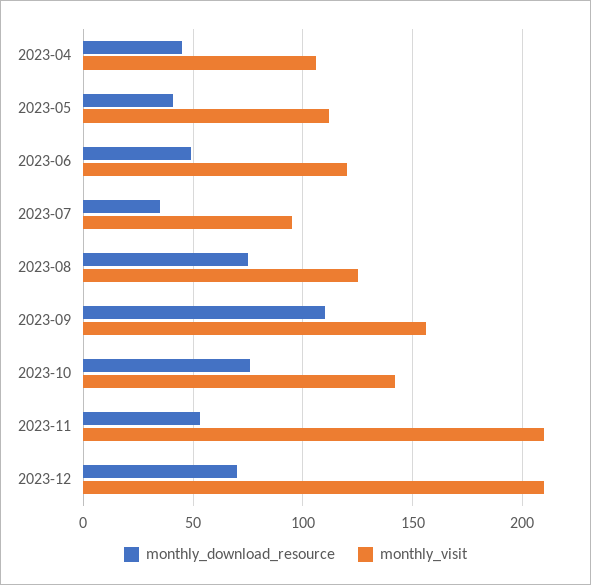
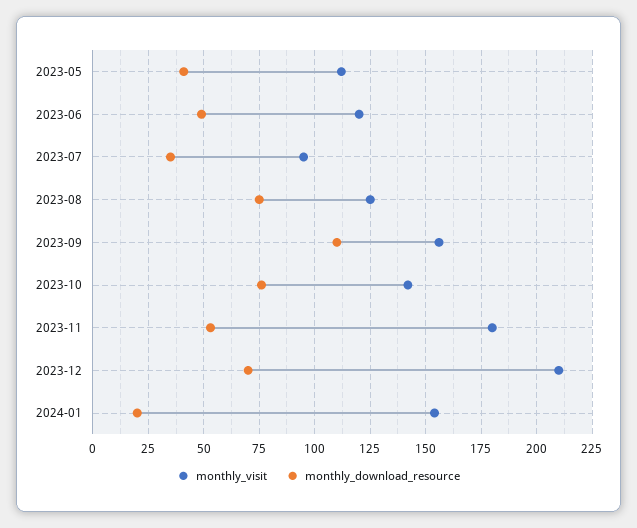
monthly_download_resource, 2023-04: 45 -> none
monthly_visit, 2023-04: 105 -> none
monthly_visit, 2023-11: 210 -> 180
monthly_visit, 2024-01: none -> 155
monthly_download_resource, 2024-01: none -> 20

